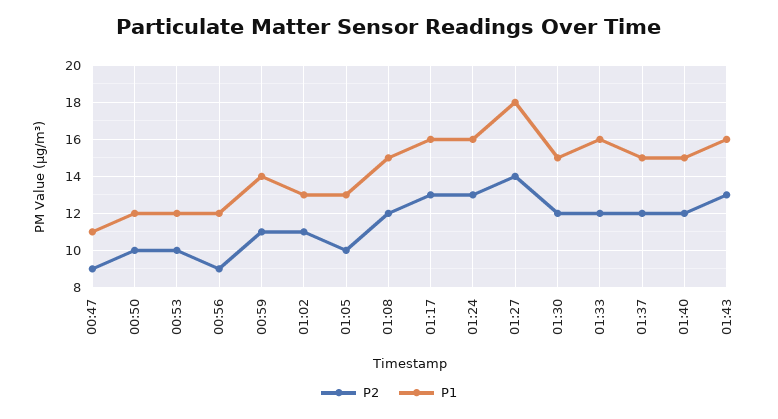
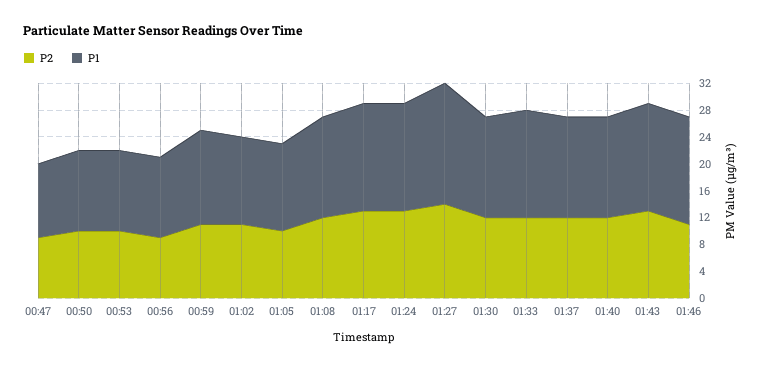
P2, 01:46: none -> 12
P1, 01:46: none -> 16

